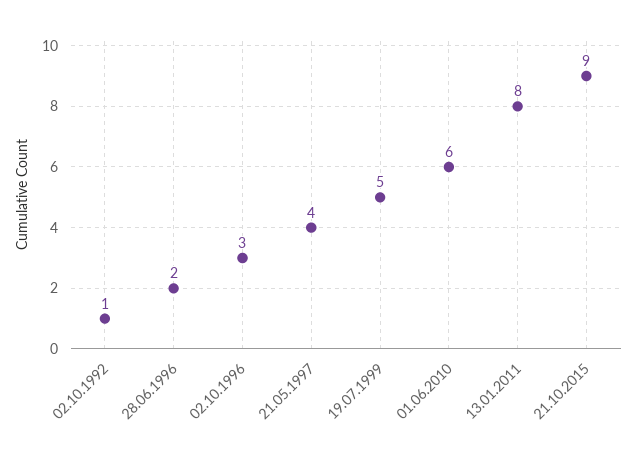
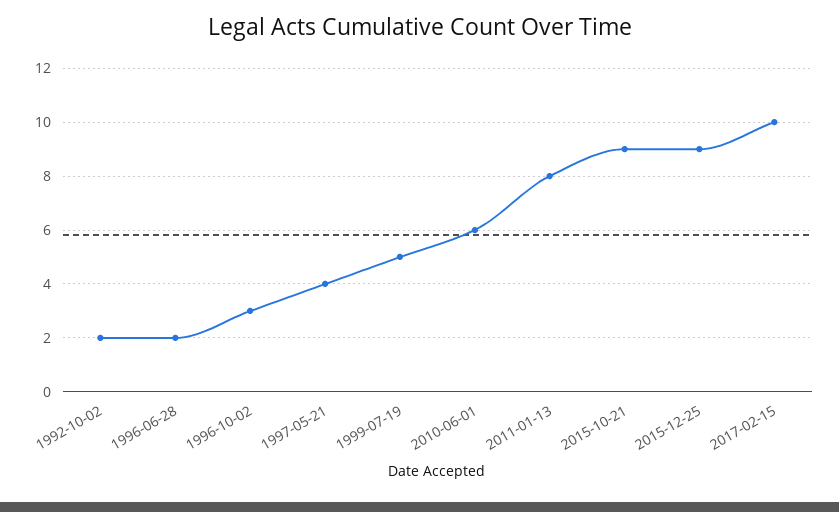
02.10.1992: 1 -> 2
2015-12-25: none -> 9
2017-02-15: none -> 10

